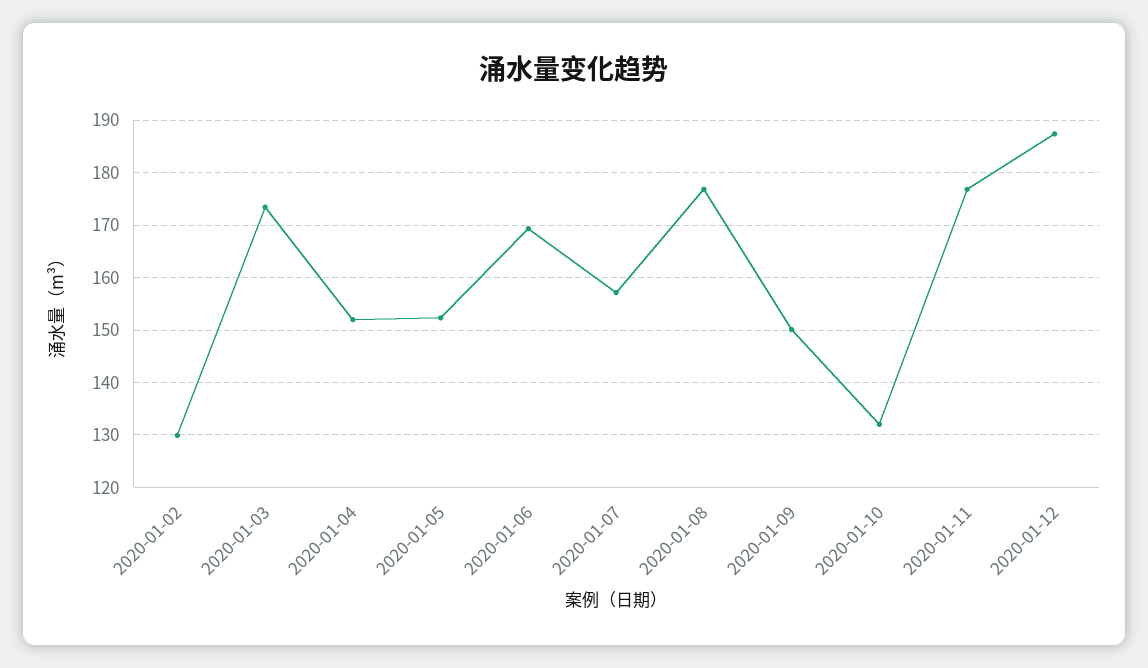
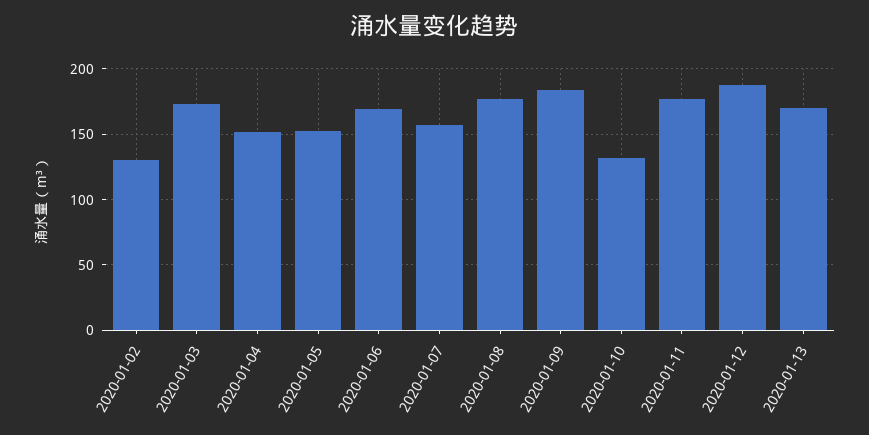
2020-01-09: 150 -> 185
2020-01-13: none -> 170

